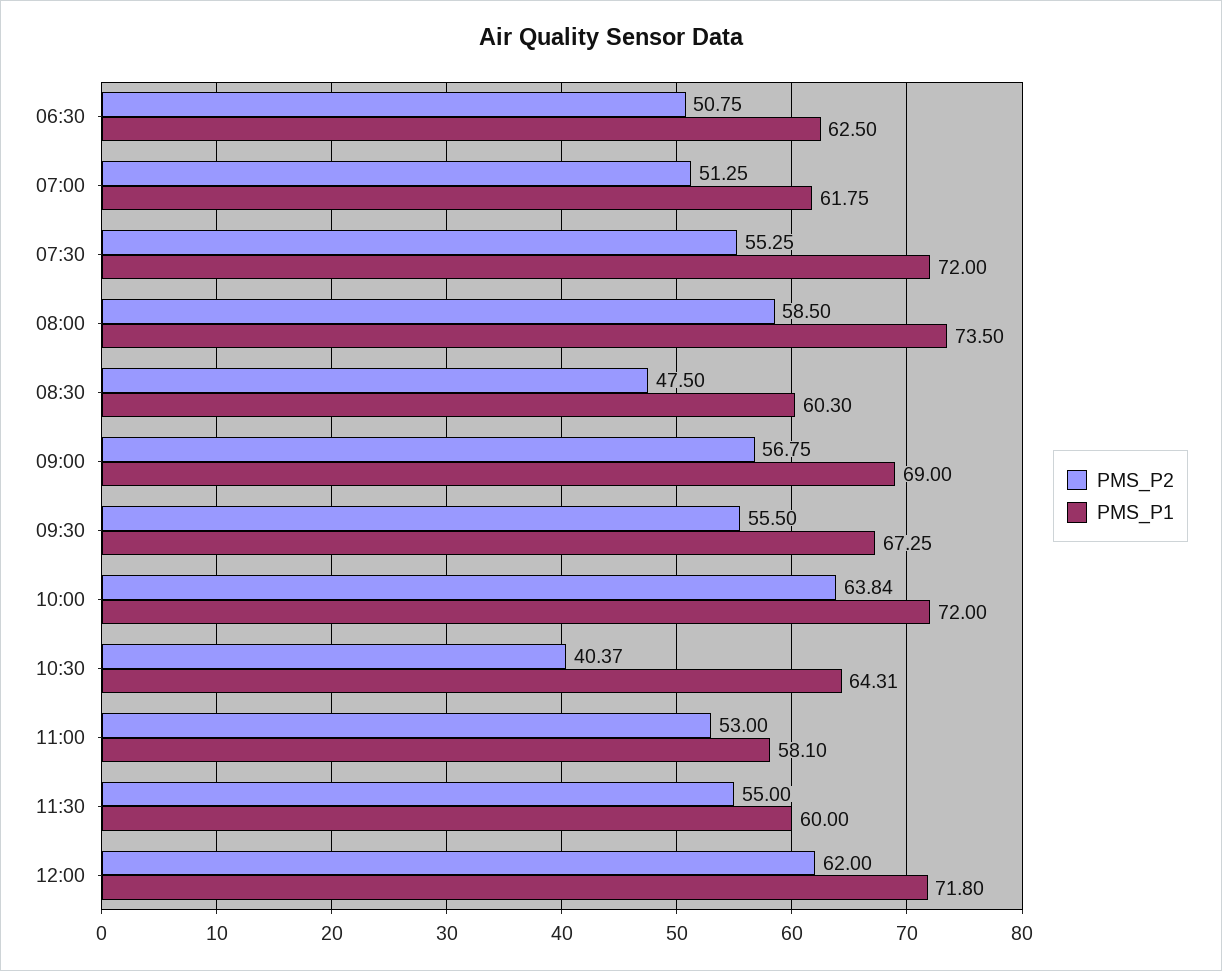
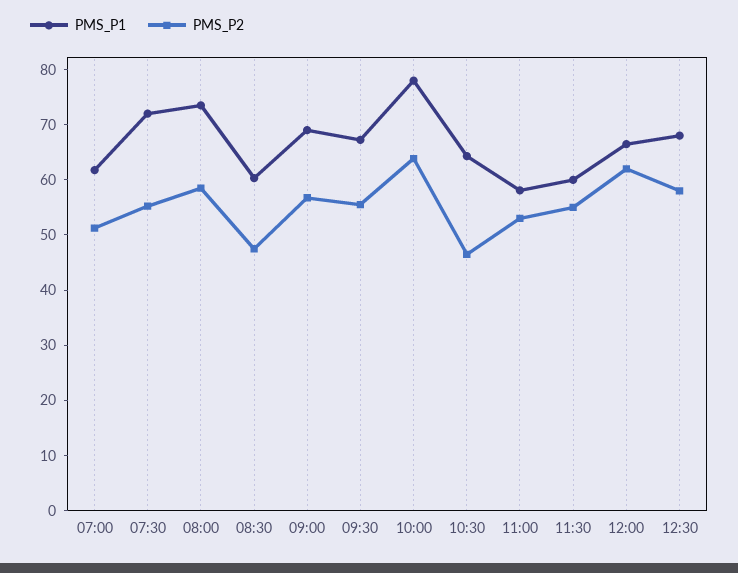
PMS_P2, 06:30: 50.75 -> none
PMS_P1, 06:30: 62.5 -> none
PMS_P1, 10:00: 72 -> 78
PMS_P2, 10:30: 40.37 -> 46
PMS_P1, 12:00: 71.8 -> 66
PMS_P1, 12:30: none -> 68
PMS_P2, 12:30: none -> 58

